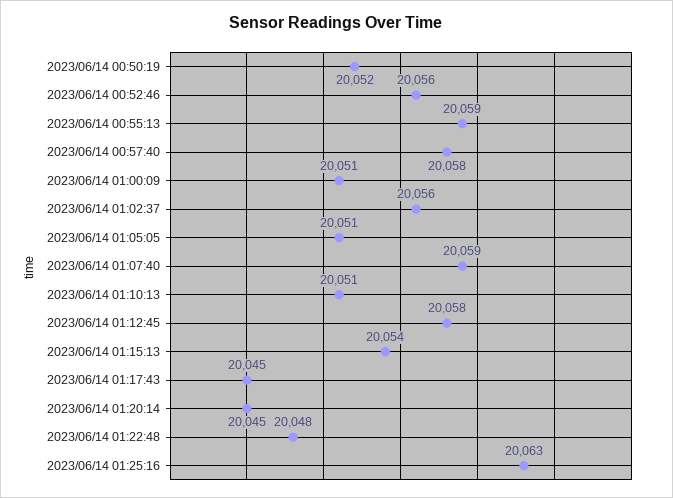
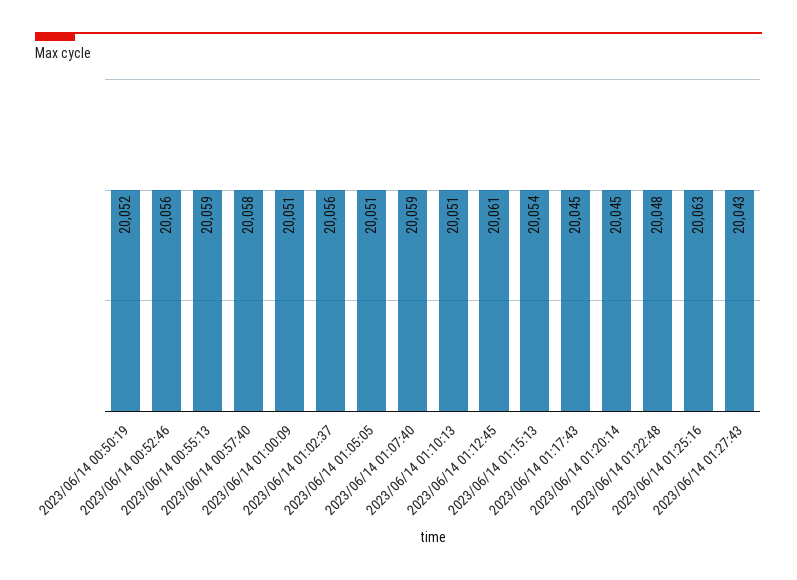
2023/06/14 01:12:45: 20058 -> 20061
2023/06/14 01:27:43: none -> 20043

